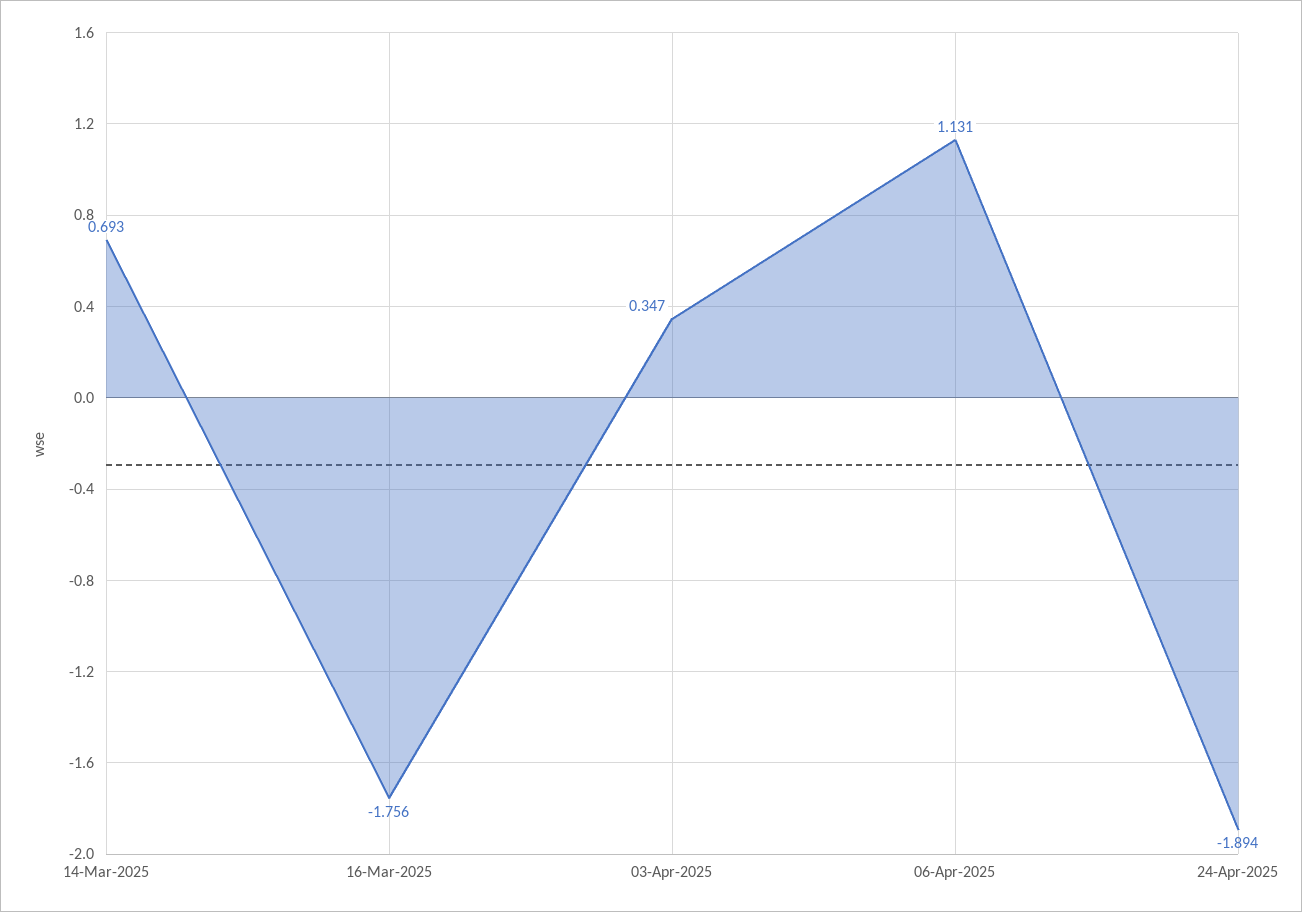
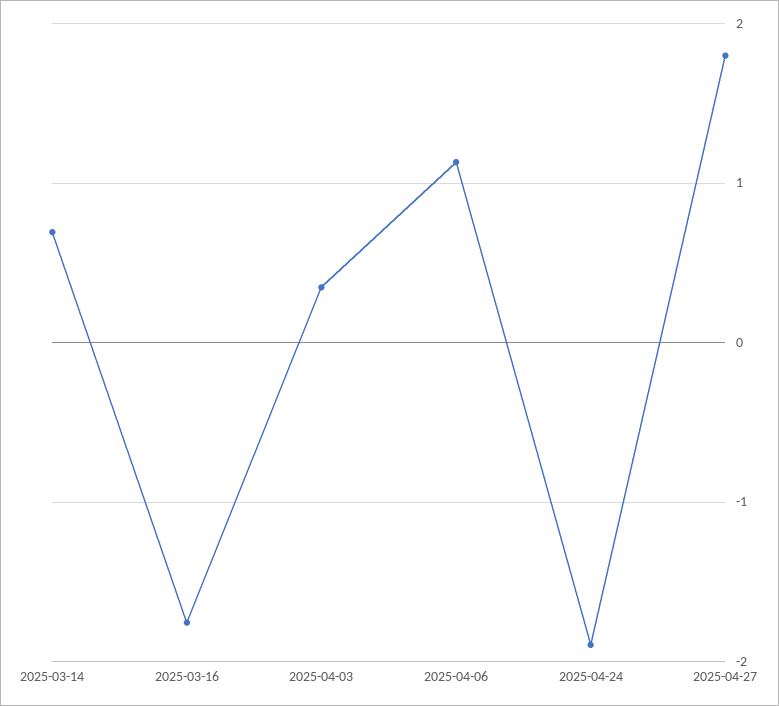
2025-04-27: none -> 1.8

